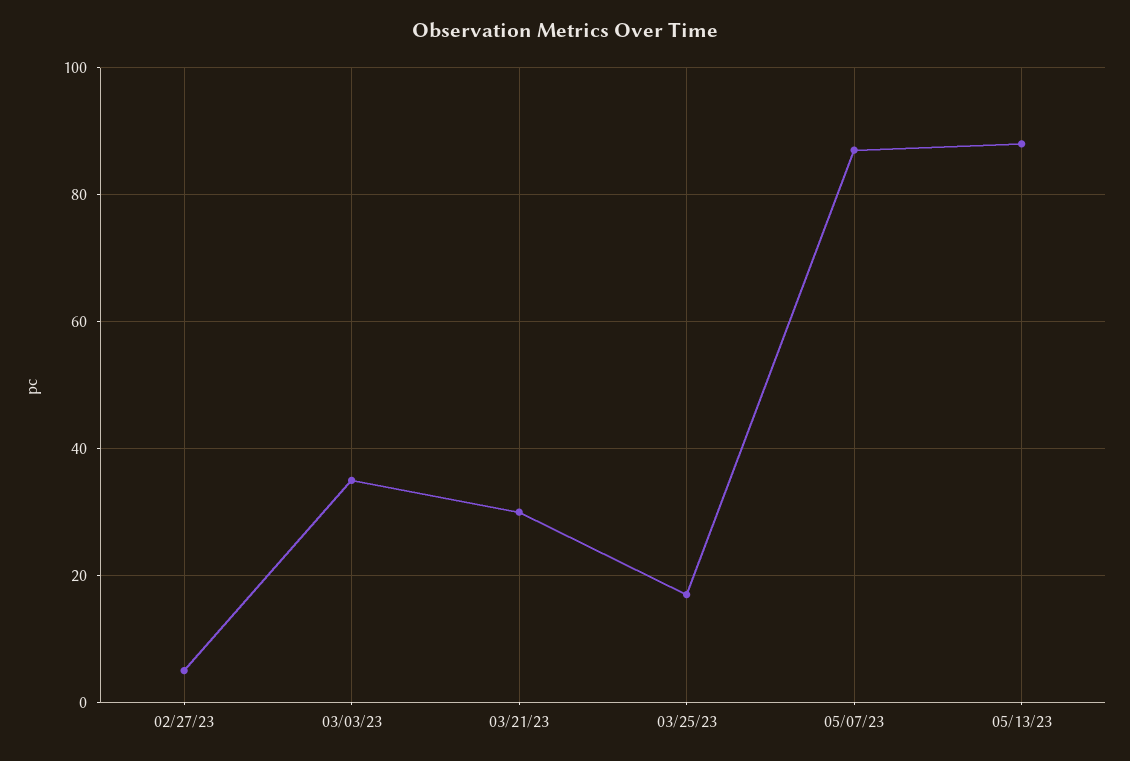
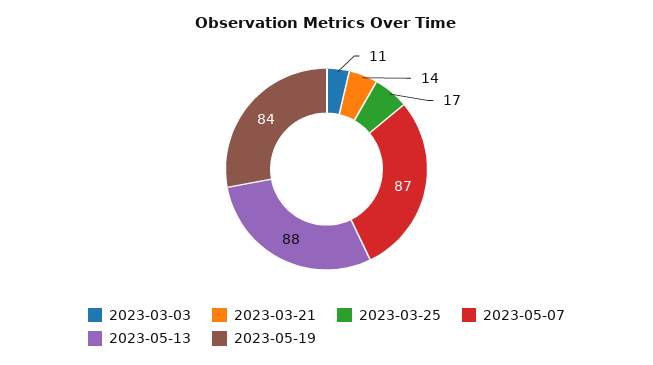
02/27/23: 5 -> none
03/03/23: 35 -> 11
03/21/23: 30 -> 14
2023-05-19: none -> 84

